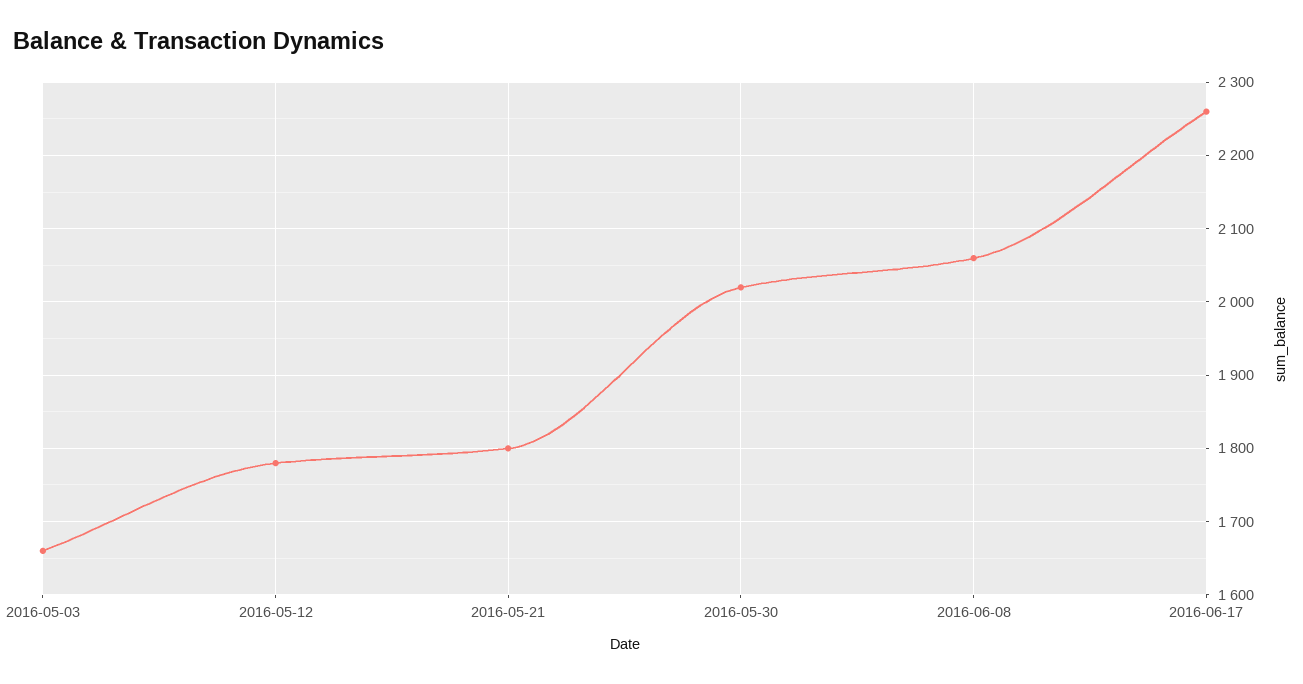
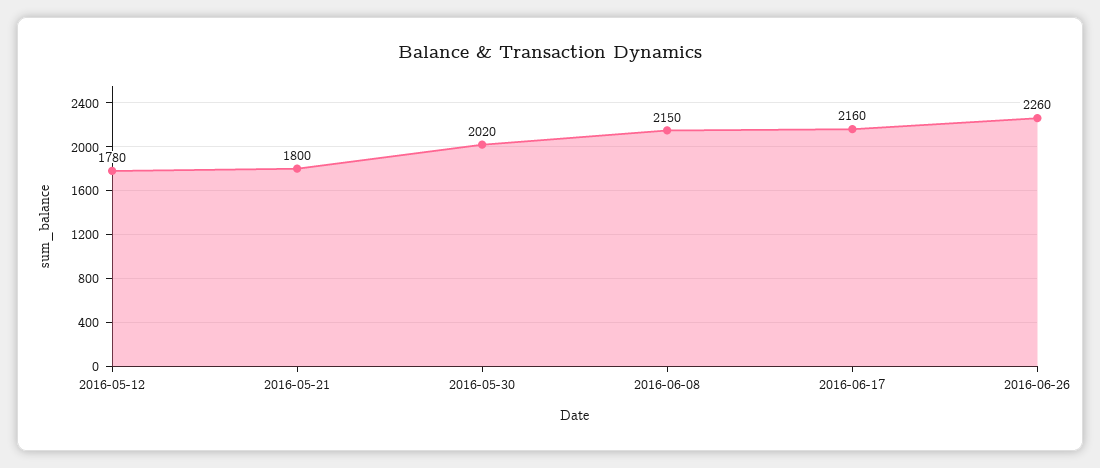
2016-05-03: 1660 -> none
2016-06-08: 2060 -> 2150
2016-06-17: 2260 -> 2160
2016-06-26: none -> 2260

